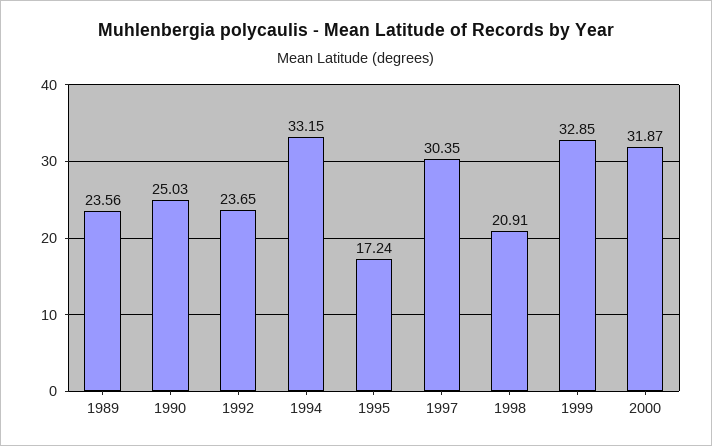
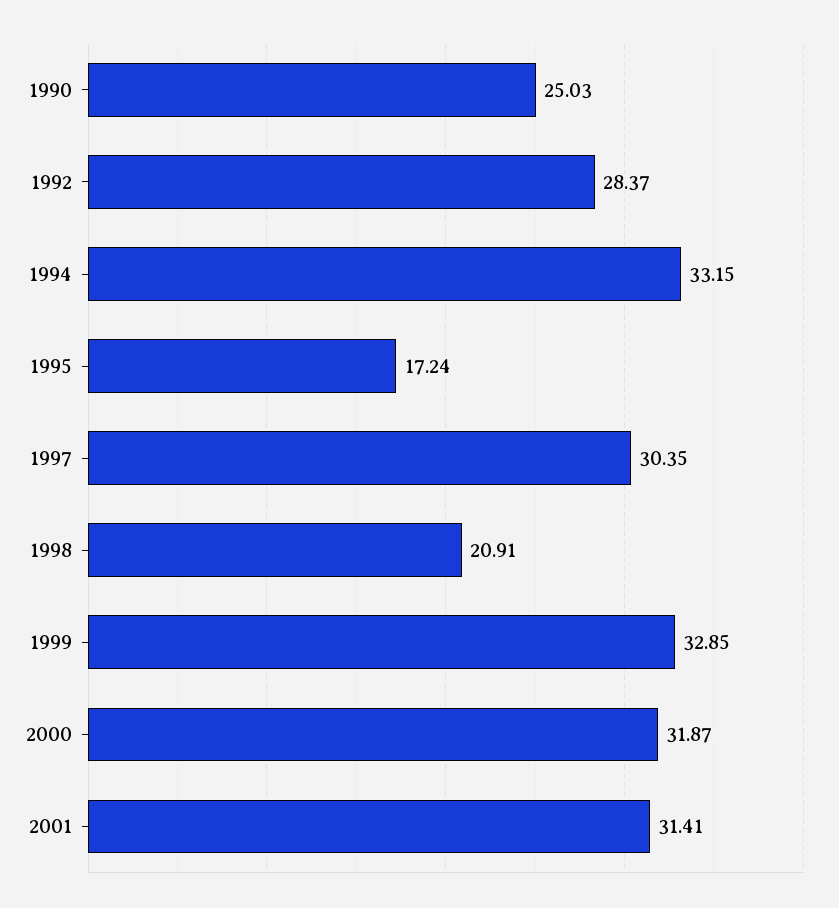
1989: 23.56 -> none
1992: 23.65 -> 28.37
2001: none -> 31.41

